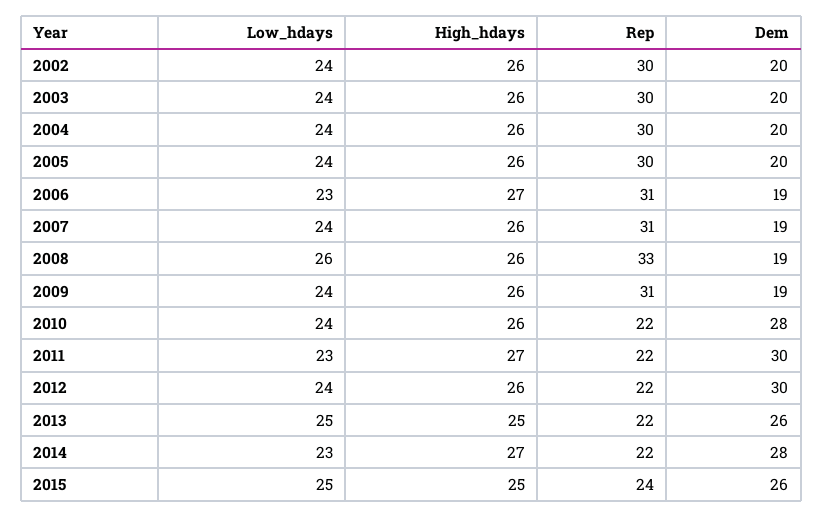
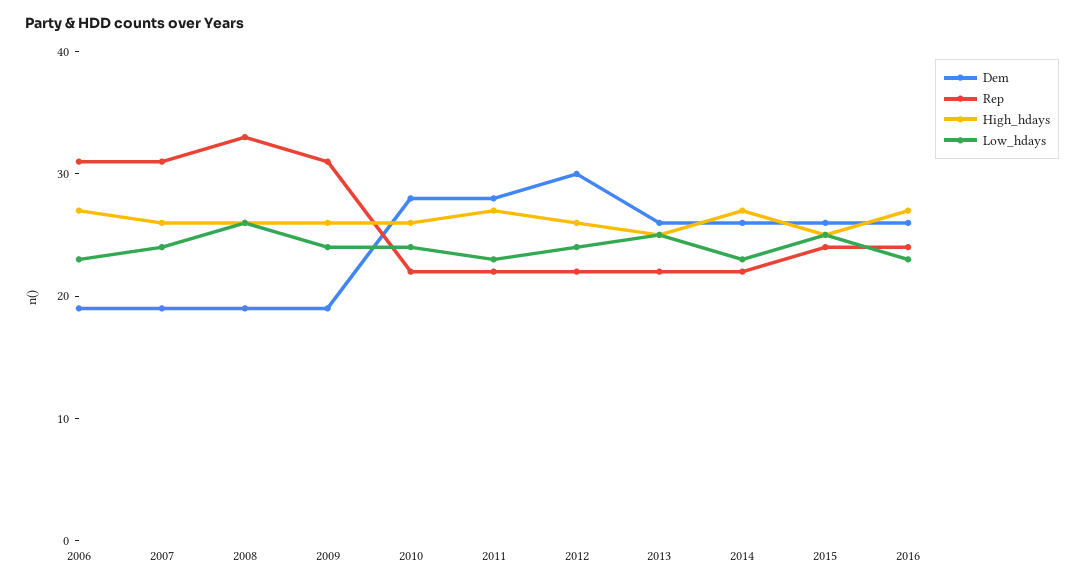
Low_hdays, 2002: 24 -> none
High_hdays, 2002: 26 -> none
Rep, 2002: 30 -> none
Dem, 2002: 20 -> none
Low_hdays, 2003: 24 -> none
High_hdays, 2003: 26 -> none
Rep, 2003: 30 -> none
Dem, 2003: 20 -> none
Low_hdays, 2004: 24 -> none
High_hdays, 2004: 26 -> none
Rep, 2004: 30 -> none
Dem, 2004: 20 -> none
Low_hdays, 2005: 24 -> none
High_hdays, 2005: 26 -> none
Rep, 2005: 30 -> none
Dem, 2005: 20 -> none
Dem, 2011: 30 -> 28
Dem, 2014: 28 -> 26
Dem, 2016: none -> 26
Rep, 2016: none -> 24
High_hdays, 2016: none -> 27
Low_hdays, 2016: none -> 23

